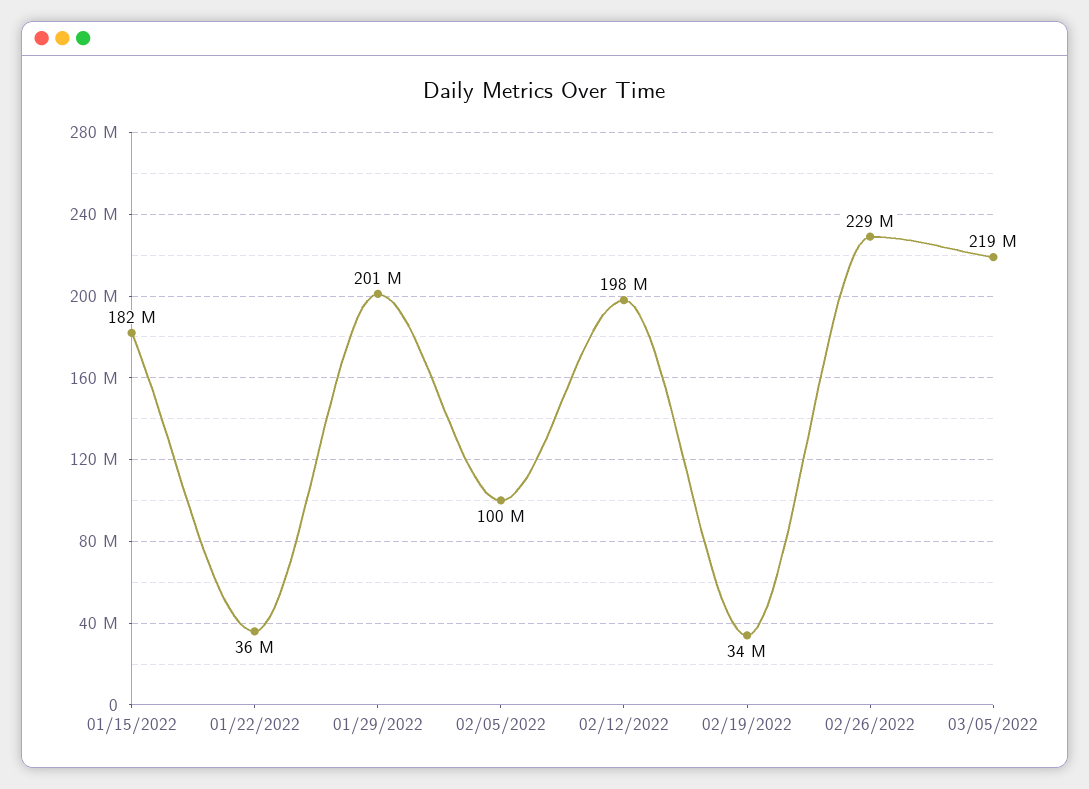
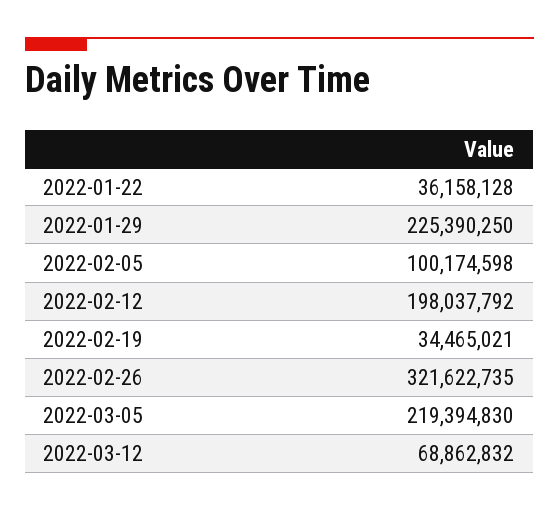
01/15/2022: 182000000 -> none
01/29/2022: 201000000 -> 225390250
02/26/2022: 229000000 -> 321622735
2022-03-12: none -> 68862832

